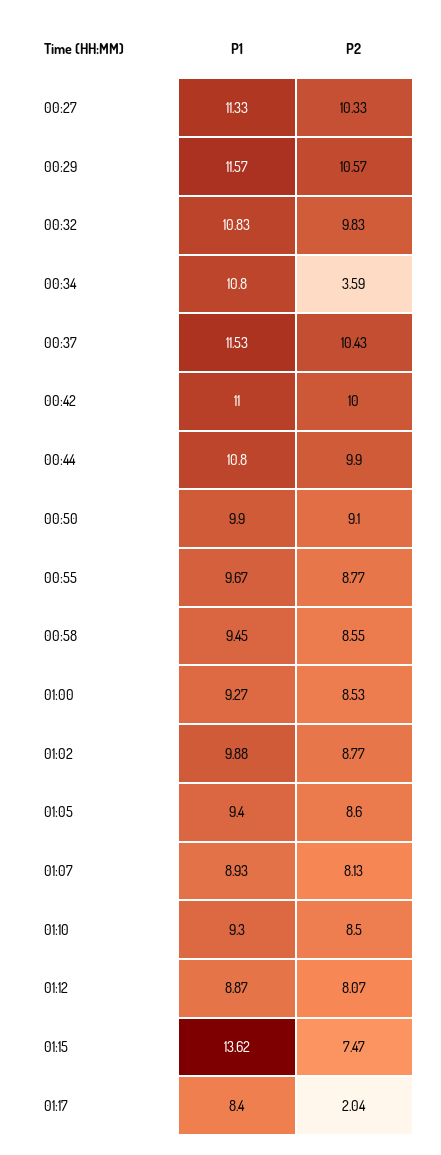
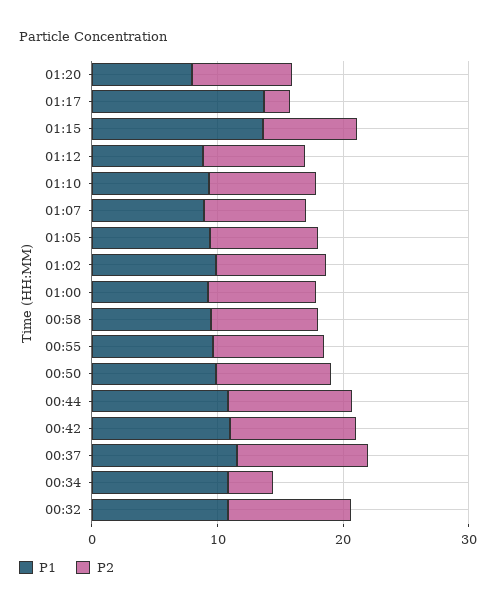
P1, 00:27: 11.33 -> none
P2, 00:27: 10.33 -> none
P1, 00:29: 11.57 -> none
P2, 00:29: 10.57 -> none
P1, 01:17: 8.4 -> 14
P1, 01:20: none -> 8
P2, 01:20: none -> 8

